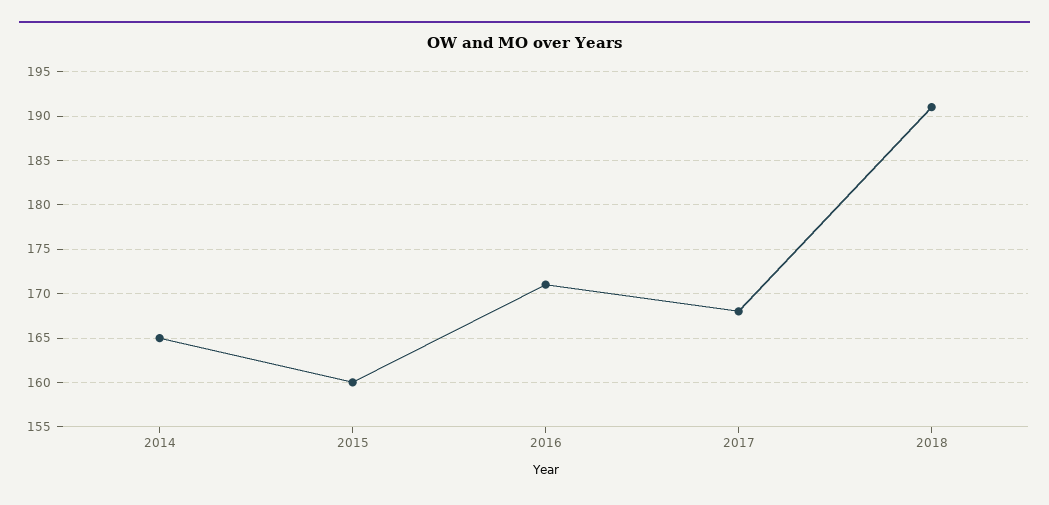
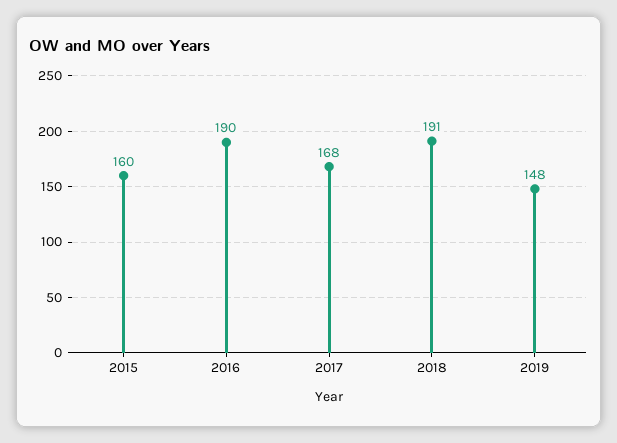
2014: 165 -> none
2016: 171 -> 190
2019: none -> 148

